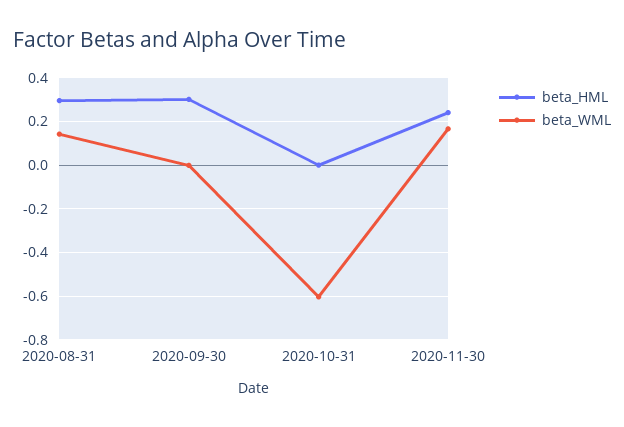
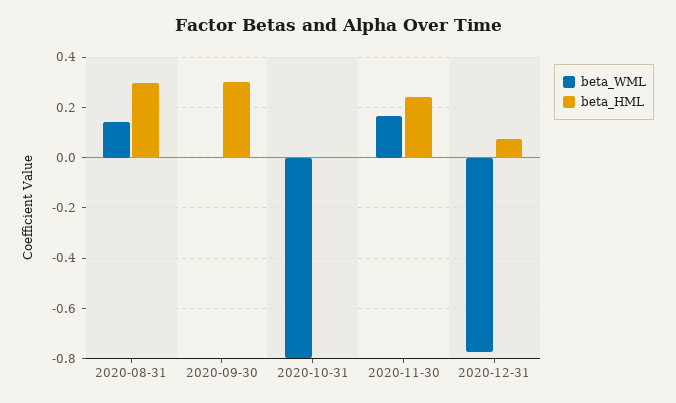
beta_WML, 2020-10-31: -0.6 -> -0.8
beta_WML, 2020-12-31: none -> -0.775
beta_HML, 2020-12-31: none -> 0.075

